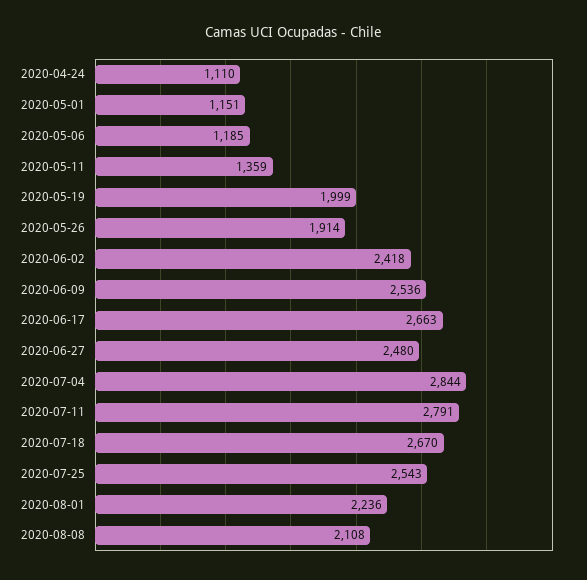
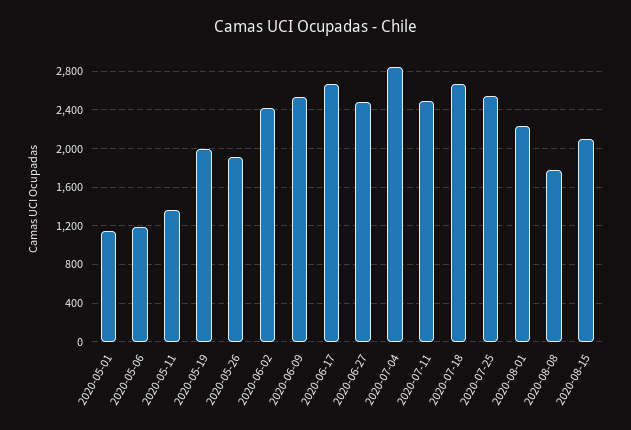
2020-04-24: 1110 -> none
2020-07-11: 2791 -> 2500
2020-08-08: 2108 -> 1800
2020-08-15: none -> 2100

